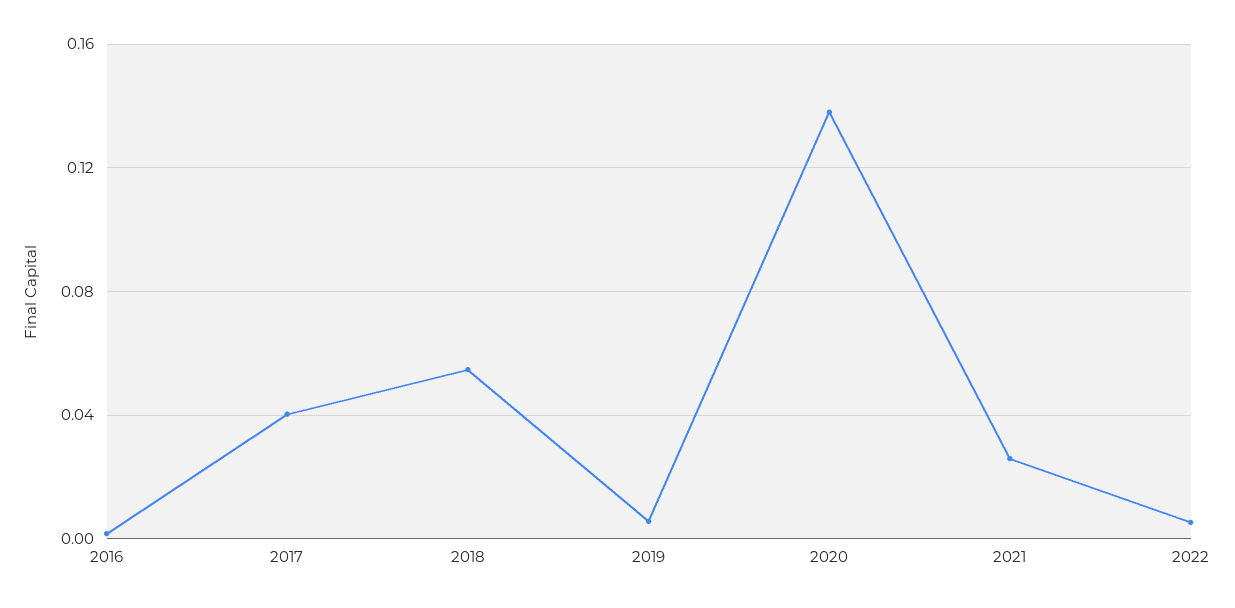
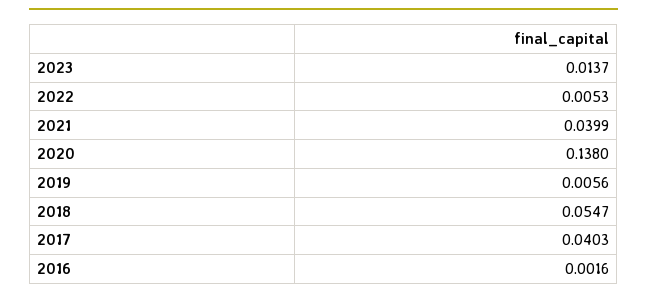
2021: 0.025 -> 0.0399
2023: none -> 0.0137

